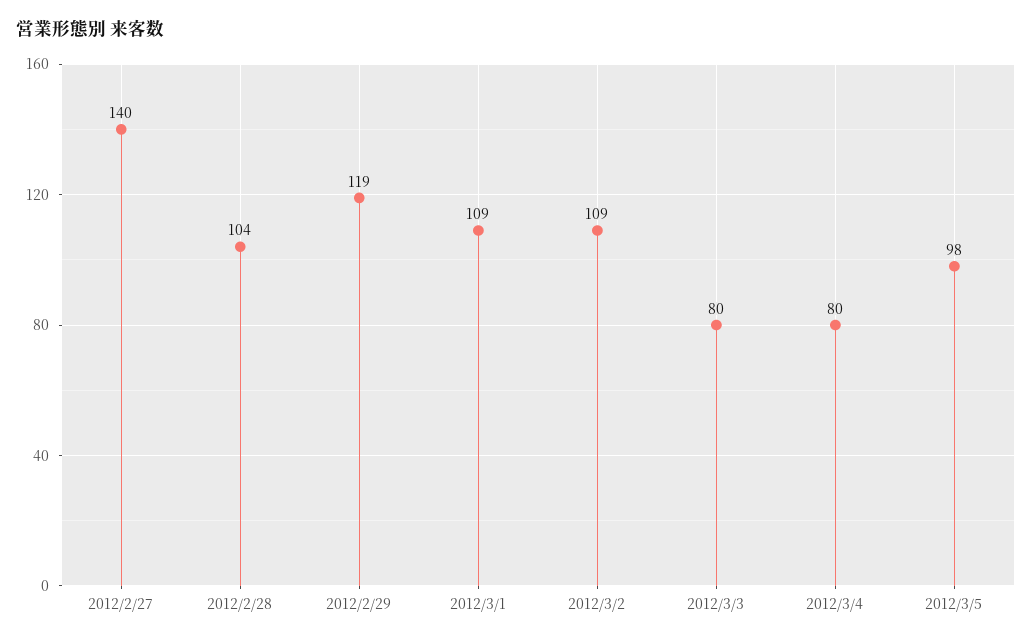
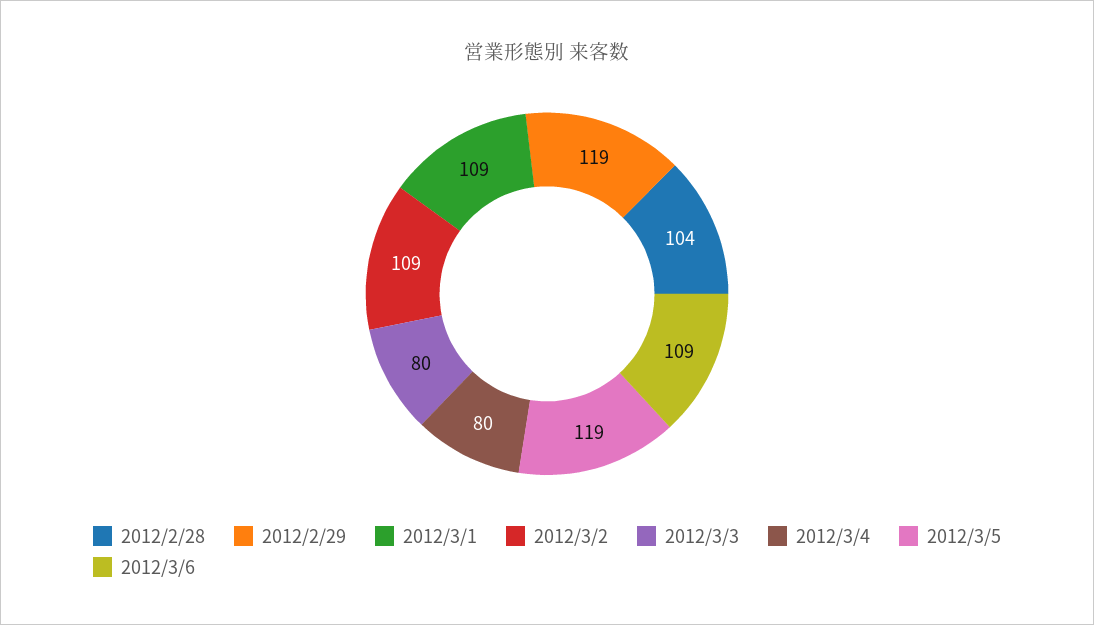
2012/2/27: 140 -> none
2012/3/5: 98 -> 119
2012/3/6: none -> 109

